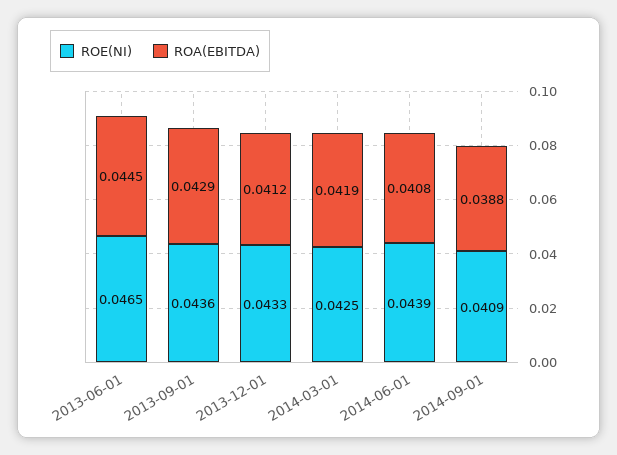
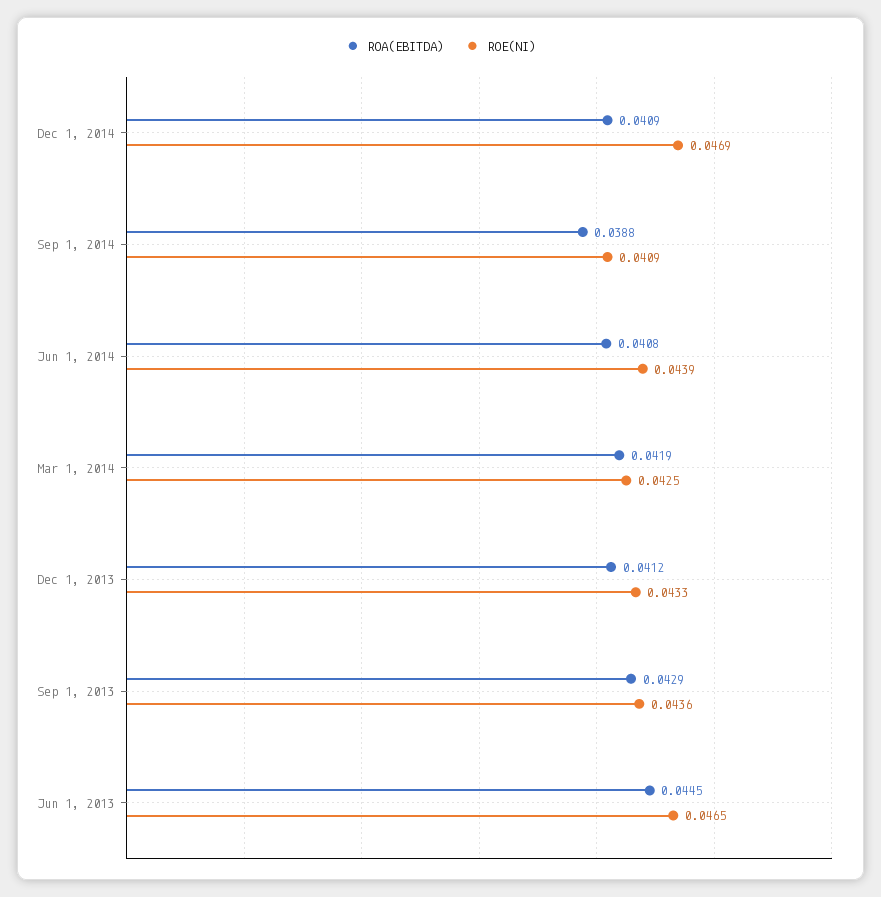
ROA(EBITDA), Dec 1, 2014: none -> 0.0409
ROE(NI), Dec 1, 2014: none -> 0.0469

